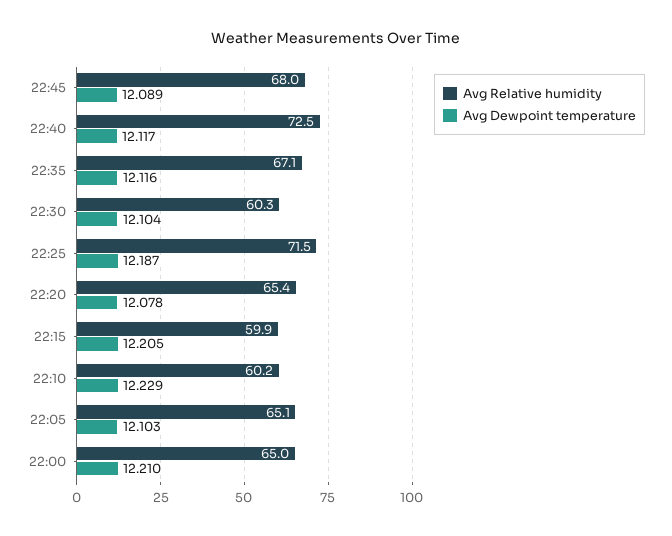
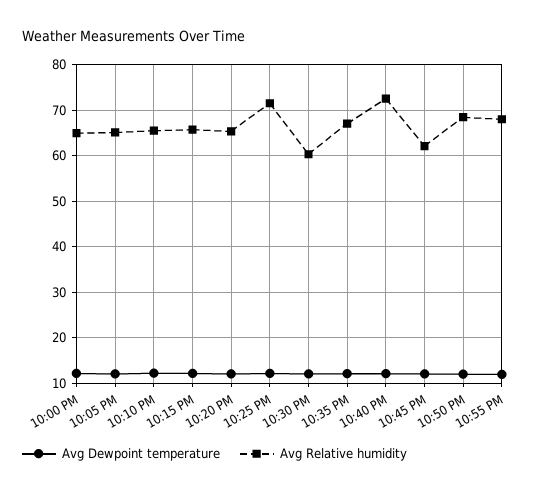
Avg Relative humidity, 22:45: 68 -> 62
Avg Relative humidity, 22:15: 59.9 -> 66
Avg Relative humidity, 22:10: 60.2 -> 66
Avg Dewpoint temperature, 10:50 PM: none -> 12
Avg Relative humidity, 10:50 PM: none -> 68
Avg Dewpoint temperature, 10:55 PM: none -> 12
Avg Relative humidity, 10:55 PM: none -> 68

